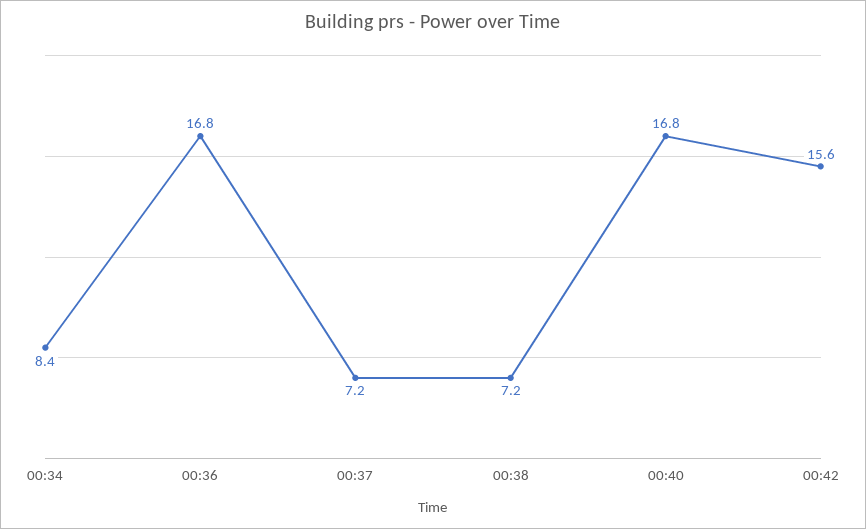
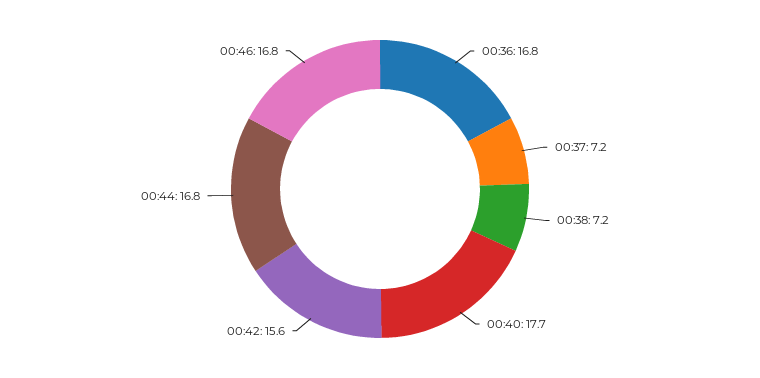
00:34: 8.4 -> none
00:40: 16.8 -> 17.7
00:44: none -> 16.8
00:46: none -> 16.8

